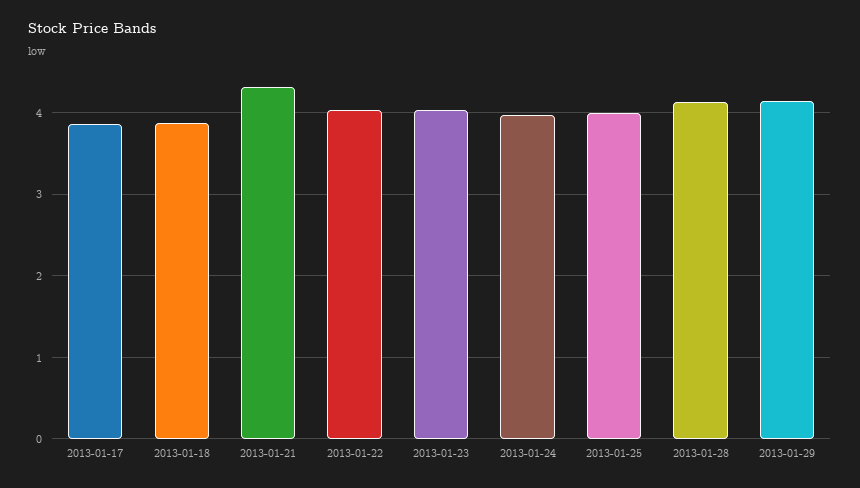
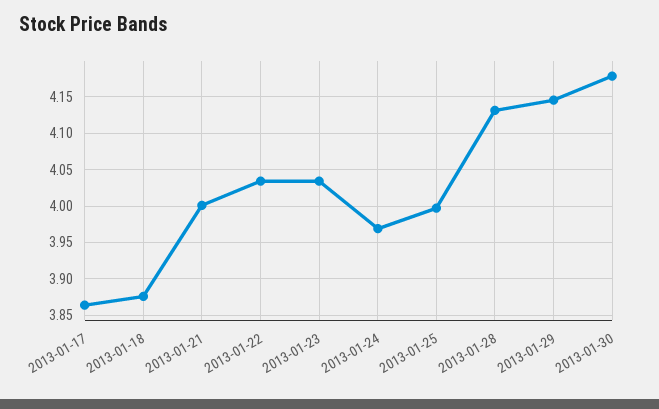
2013-01-21: 4.3 -> 4
2013-01-30: none -> 4.18

